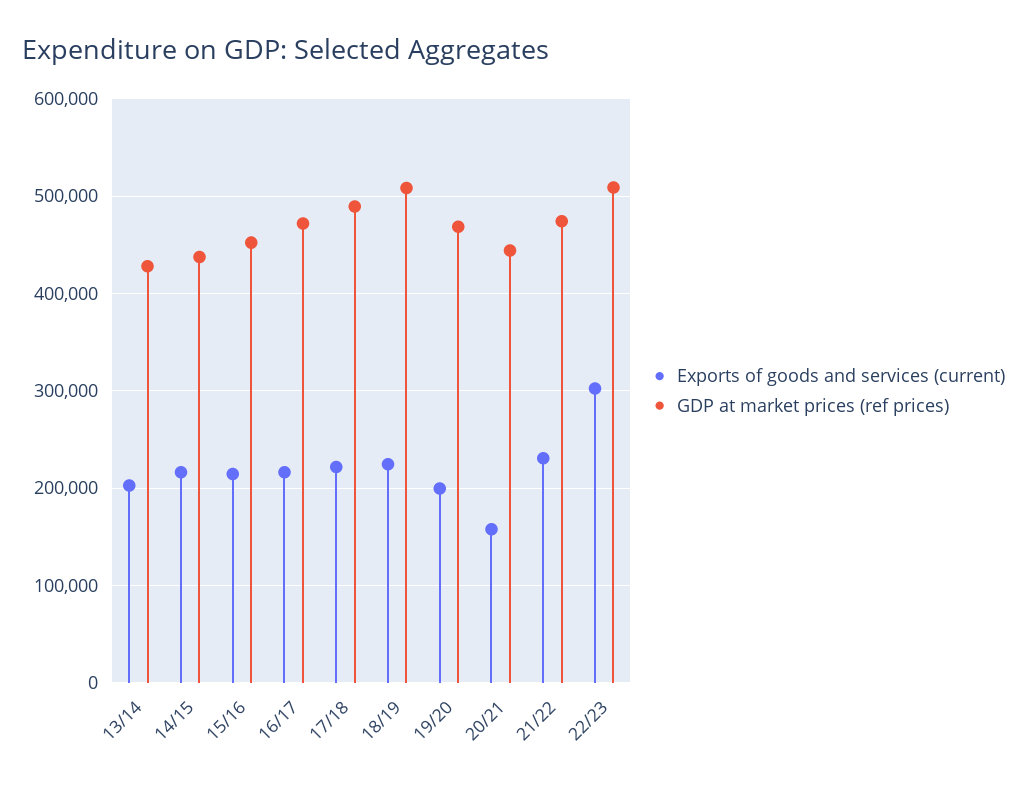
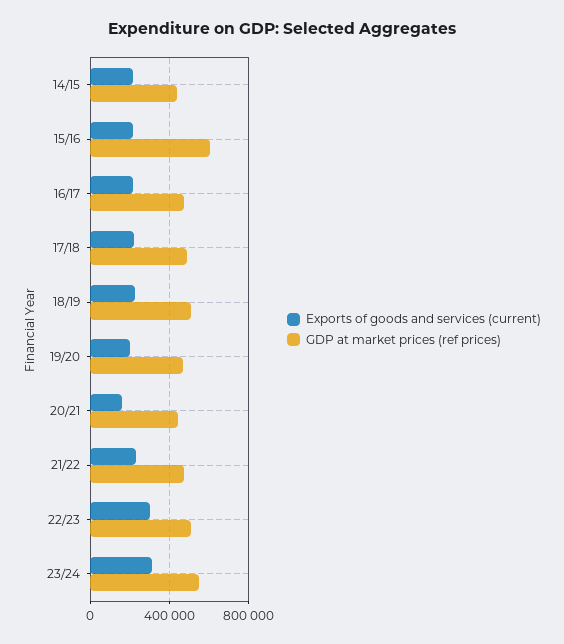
Exports of goods and services (current), 13/14: 200000 -> none
GDP at market prices (ref prices), 13/14: 430000 -> none
GDP at market prices (ref prices), 15/16: 450000 -> 600000
Exports of goods and services (current), 23/24: none -> 300000
GDP at market prices (ref prices), 23/24: none -> 550000

